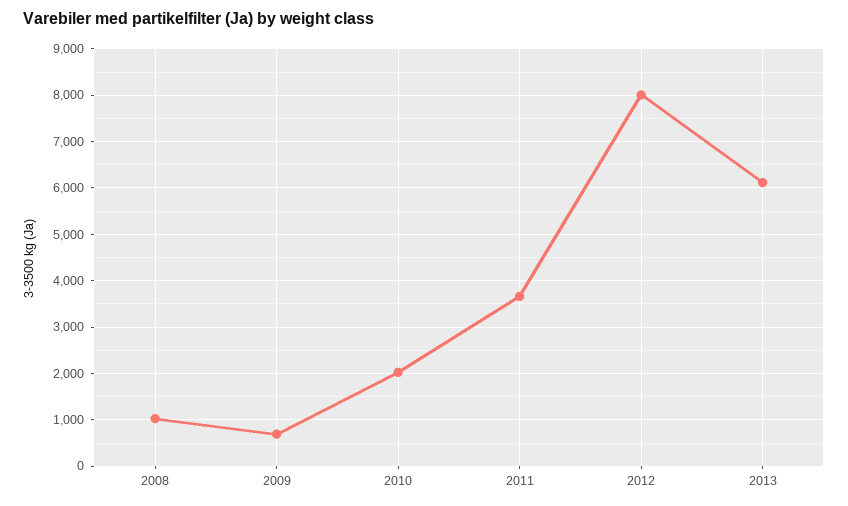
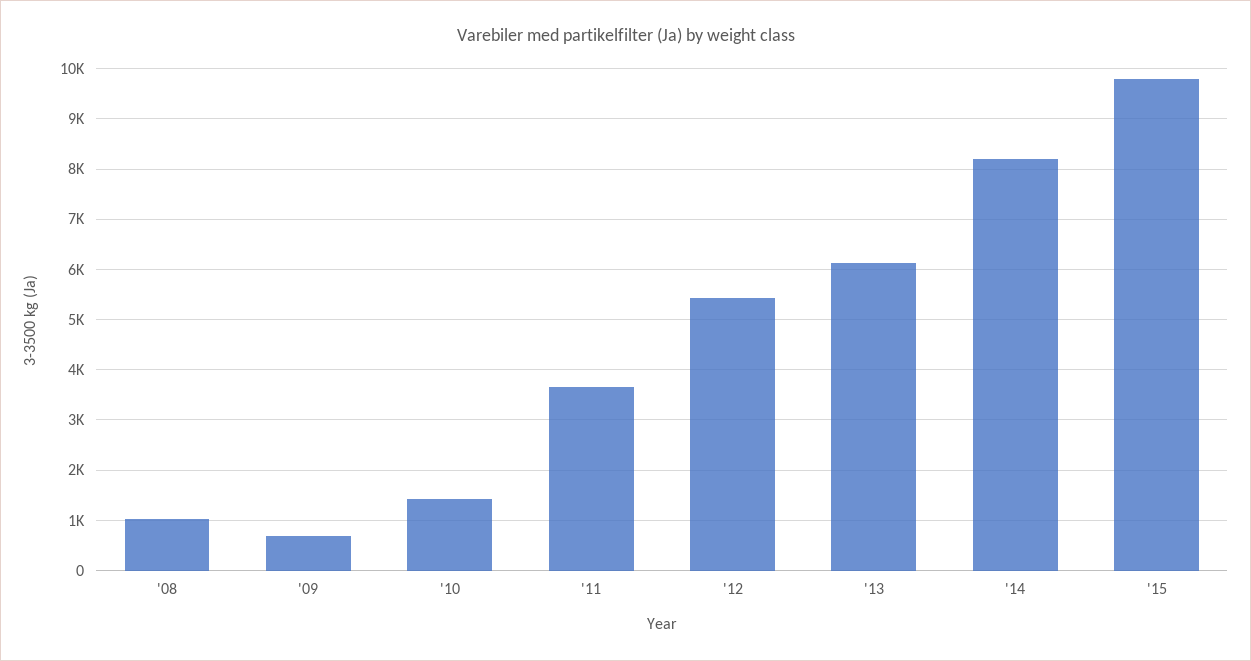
2010: 2000 -> 1400
2012: 8000 -> 5400
'14: none -> 8200
'15: none -> 9800

